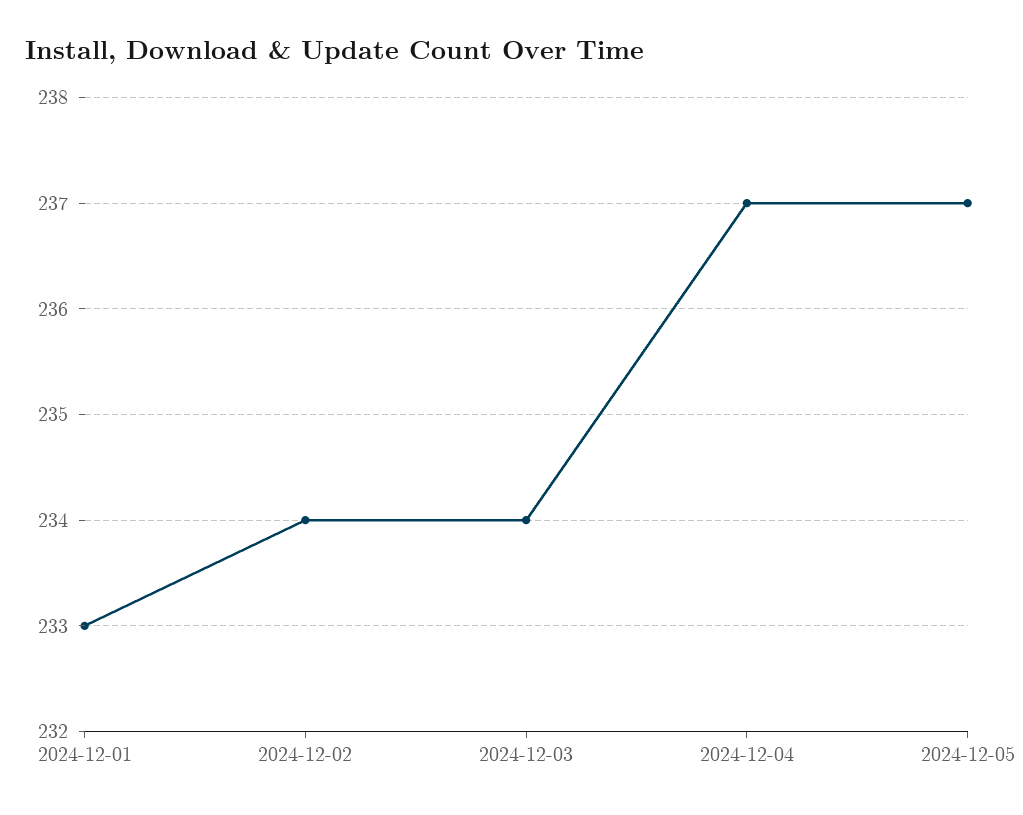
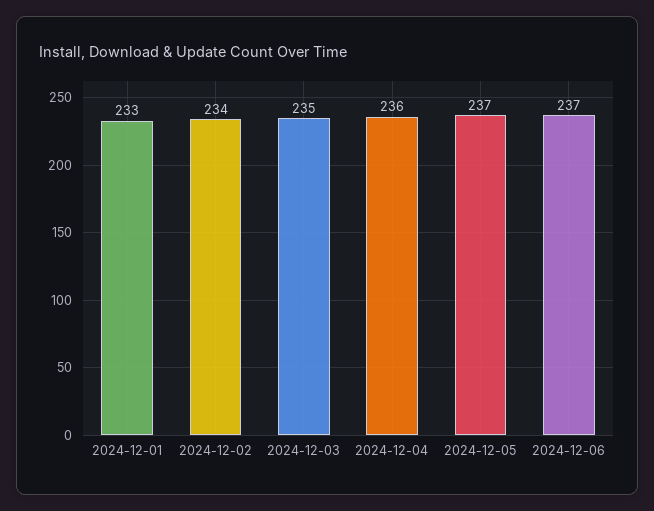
2024-12-03: 234 -> 235
2024-12-04: 237 -> 236
2024-12-06: none -> 237

